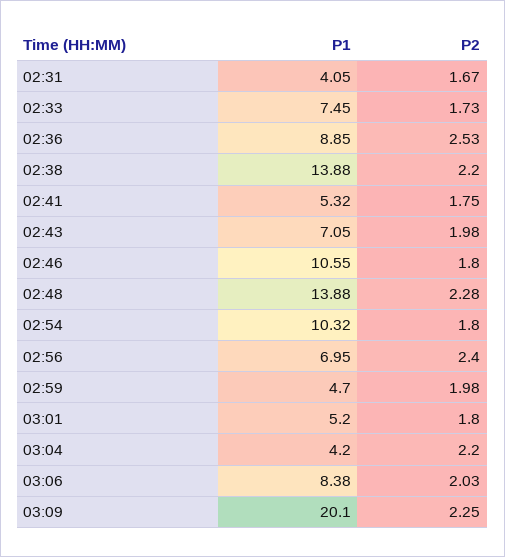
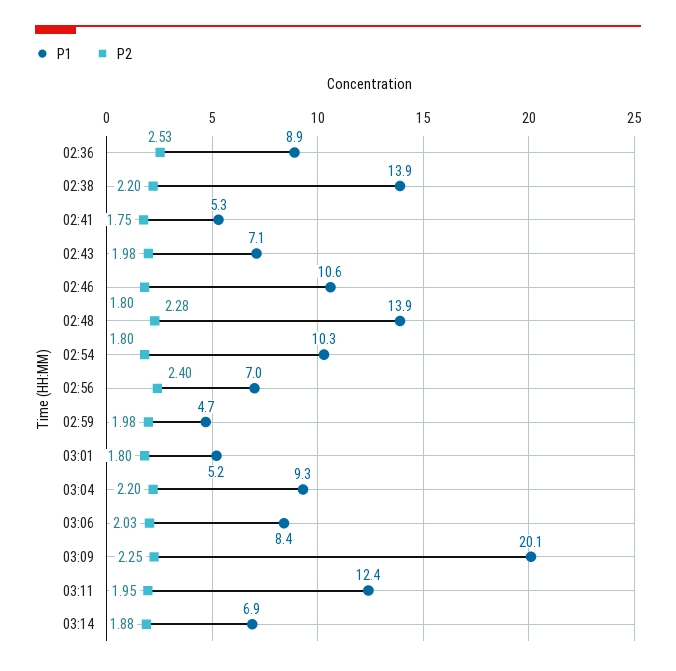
P1, 02:31: 4.05 -> none
P2, 02:31: 1.67 -> none
P1, 02:33: 7.45 -> none
P2, 02:33: 1.73 -> none
P1, 03:04: 4.2 -> 9.3
P1, 03:11: none -> 12.4
P2, 03:11: none -> 1.95
P1, 03:14: none -> 6.9
P2, 03:14: none -> 1.88

